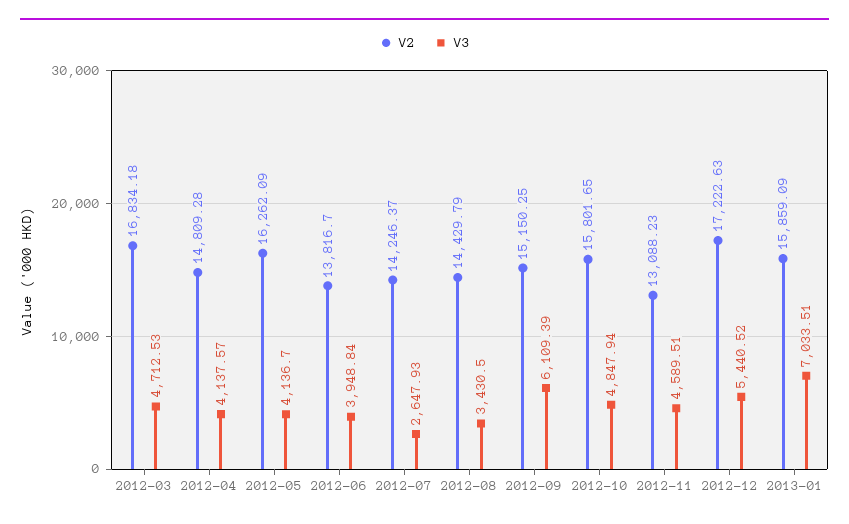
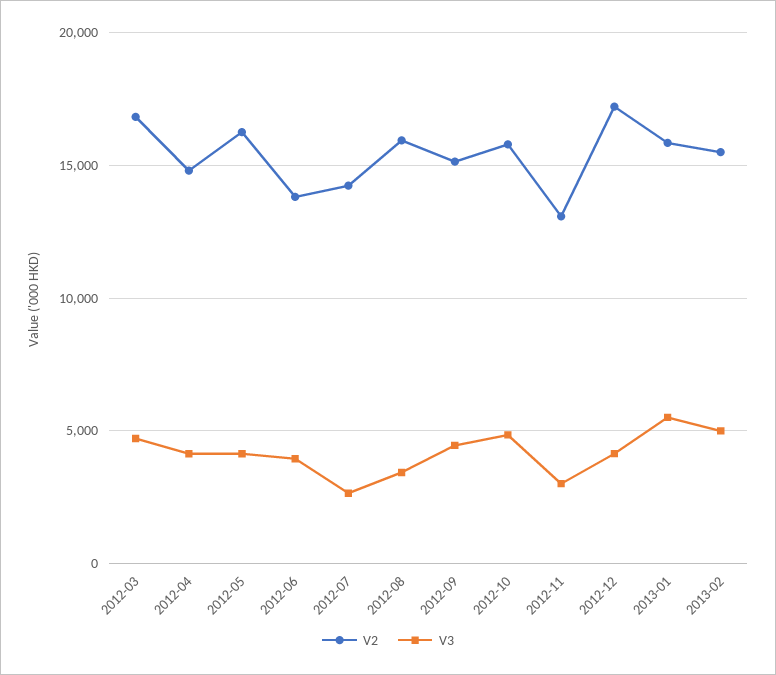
V2, 2012-08: 14429.79 -> 16000
V3, 2012-09: 6109.39 -> 4500
V3, 2012-11: 4589.51 -> 3000
V3, 2012-12: 5440.52 -> 4000
V3, 2013-01: 7033.51 -> 5500
V2, 2013-02: none -> 15500
V3, 2013-02: none -> 5000

